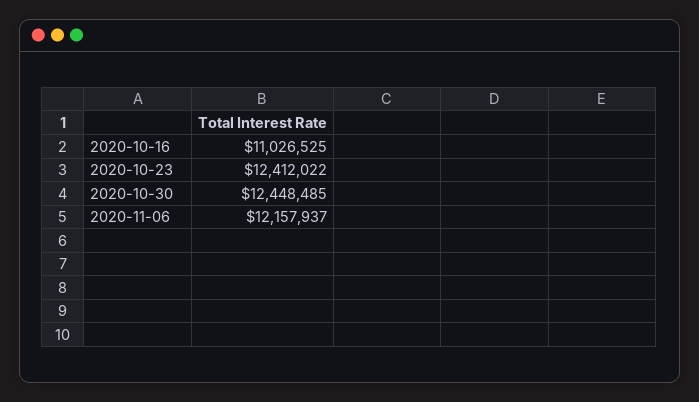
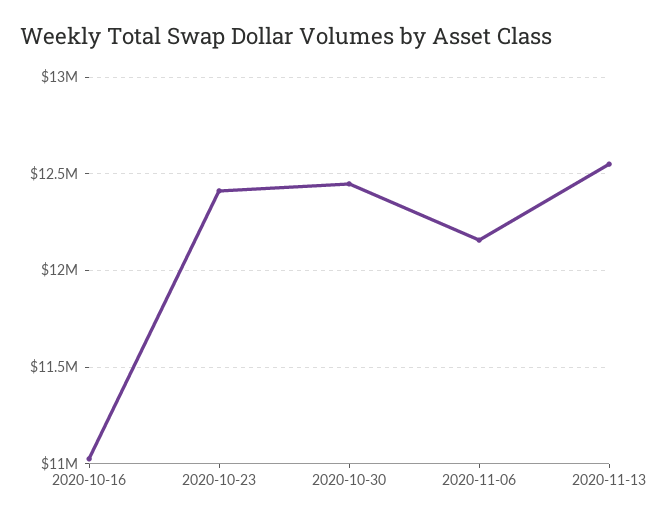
2020-11-13: none -> 12550000

